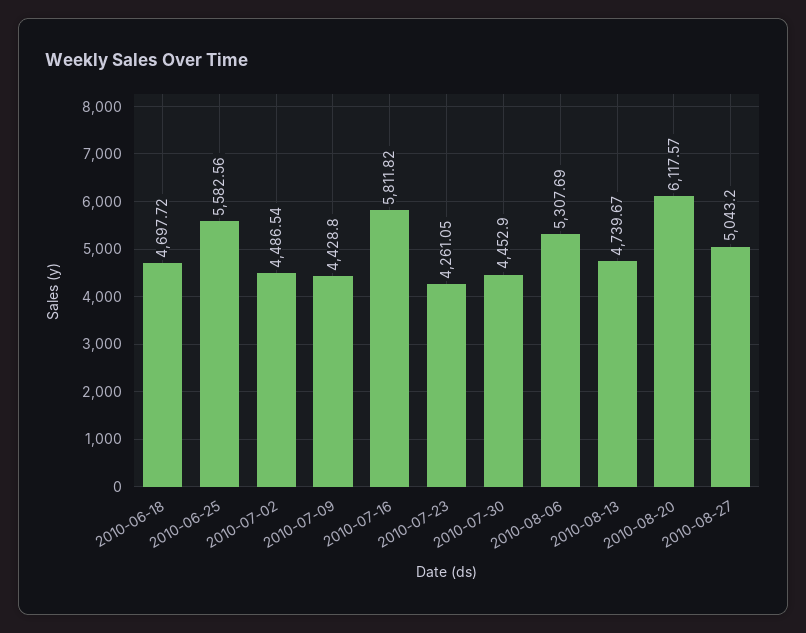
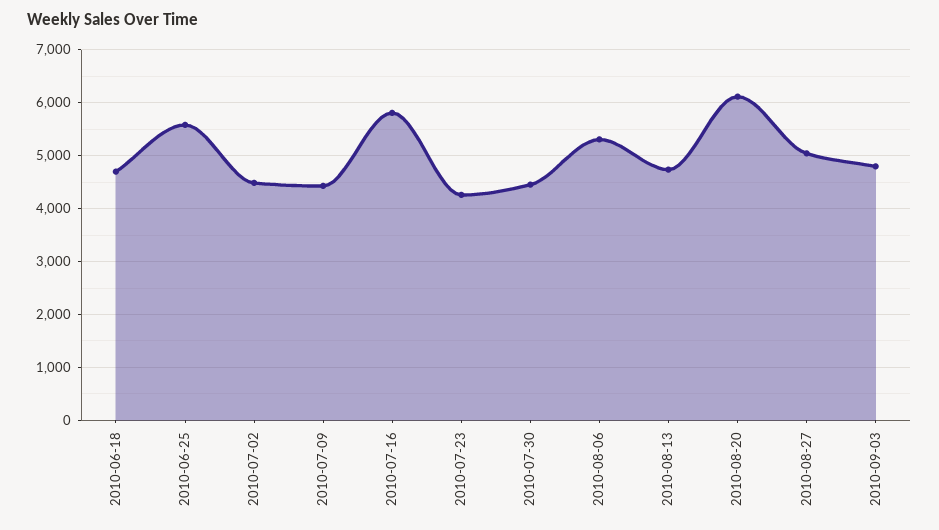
2010-09-03: none -> 4800

